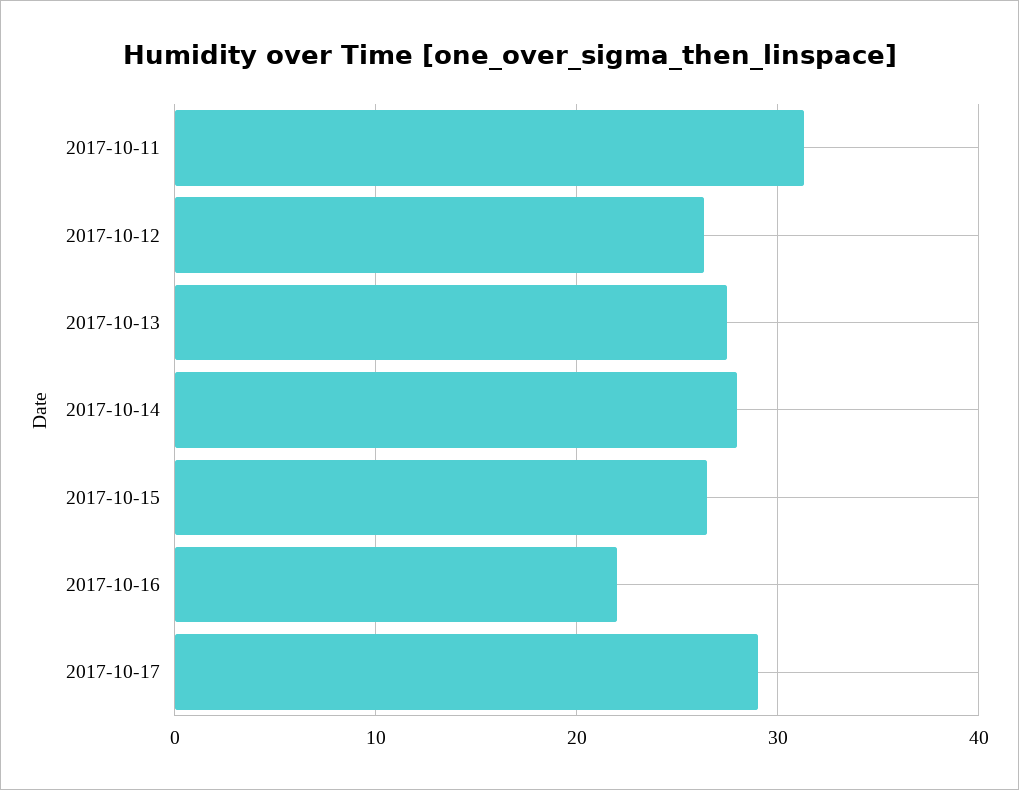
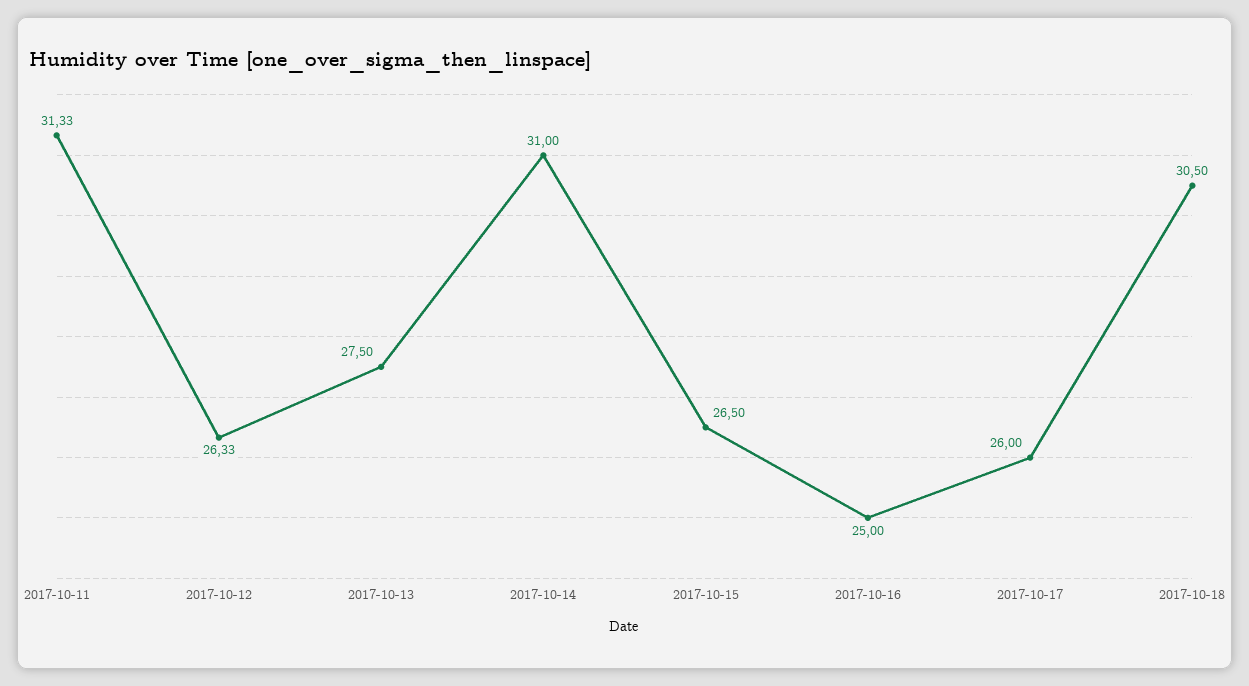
2017-10-14: 28 -> 31
2017-10-16: 22 -> 25
2017-10-17: 29 -> 26
2017-10-18: none -> 30.5

